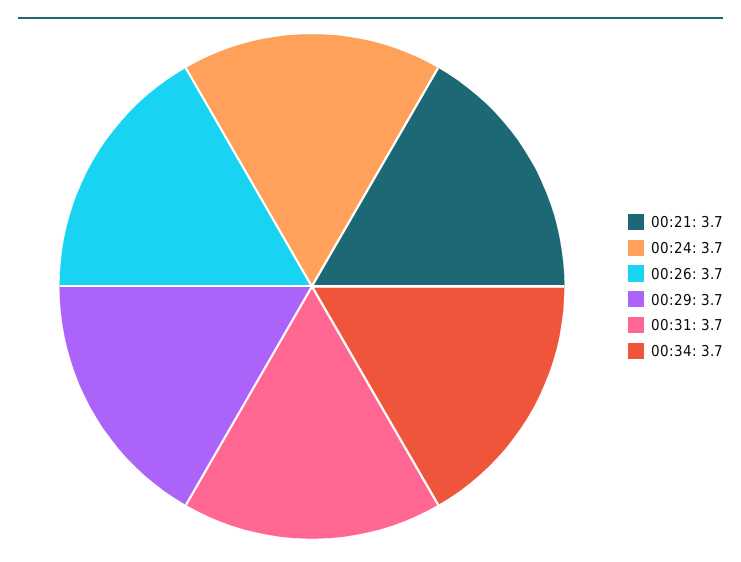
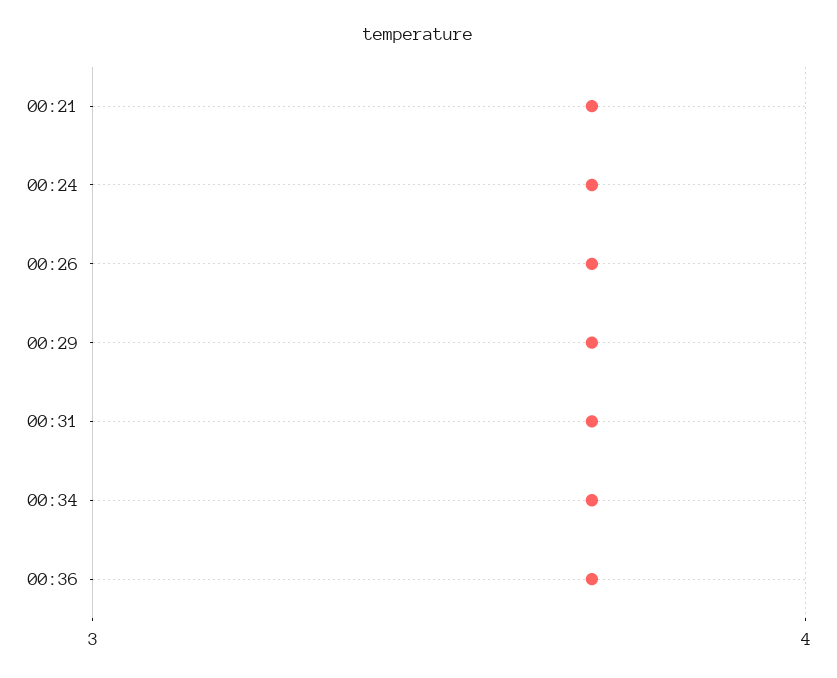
00:36: none -> 3.7

